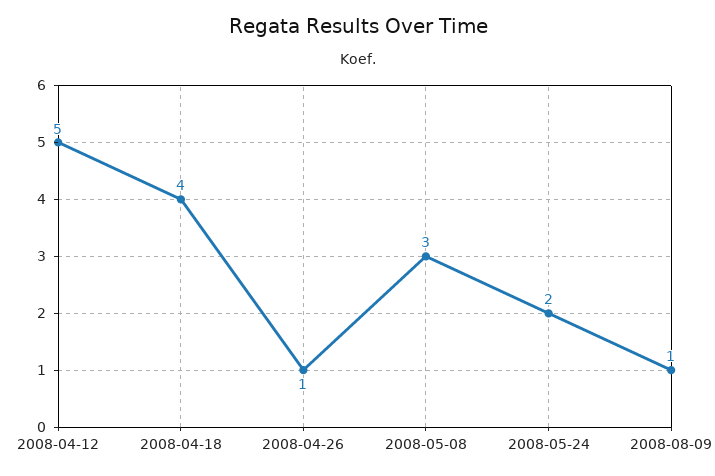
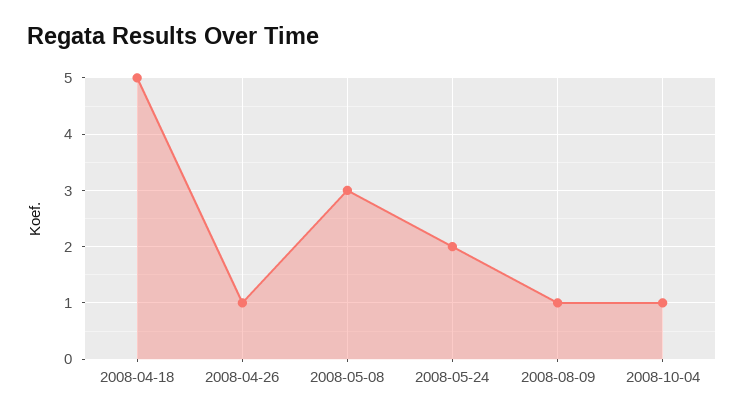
2008-04-12: 5 -> none
2008-04-18: 4 -> 5
2008-10-04: none -> 1

